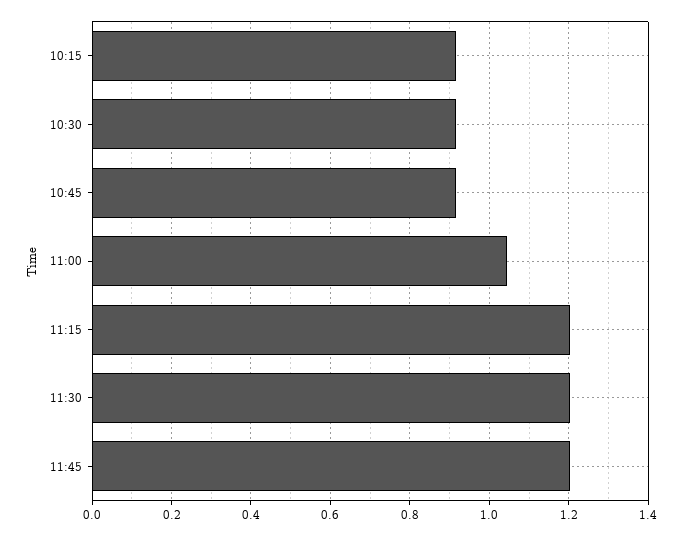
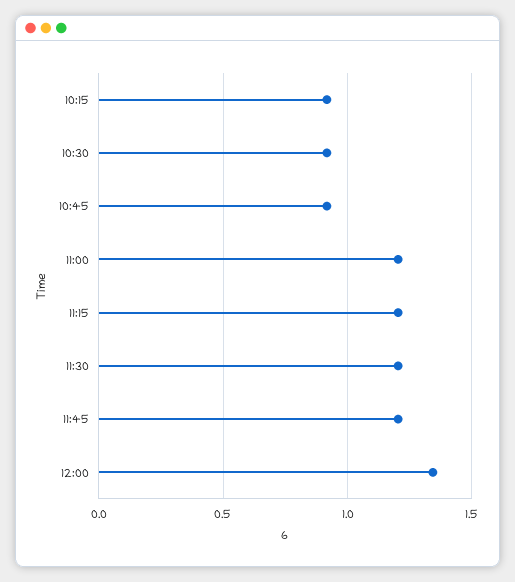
11:00: 1.04 -> 1.2
12:00: none -> 1.35

